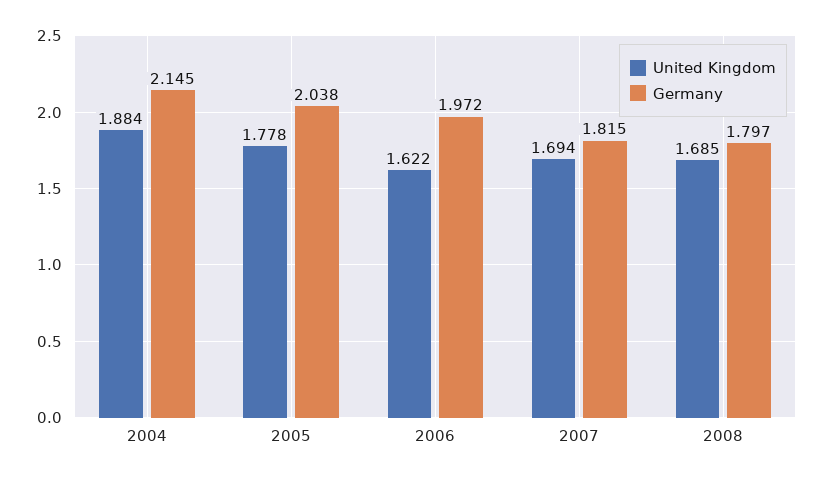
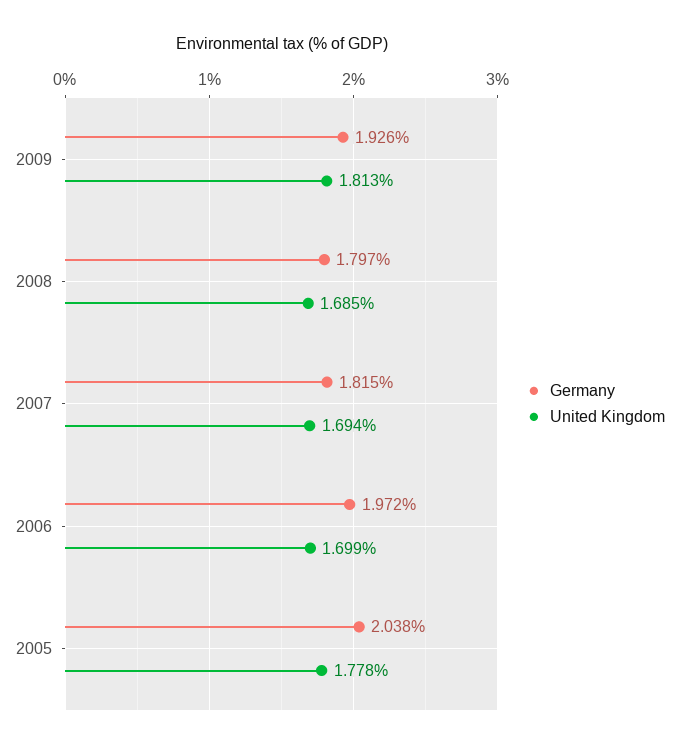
United Kingdom, 2004: 1.884 -> none
Germany, 2004: 2.145 -> none
United Kingdom, 2006: 1.622 -> 1.699
Germany, 2009: none -> 1.926
United Kingdom, 2009: none -> 1.813

